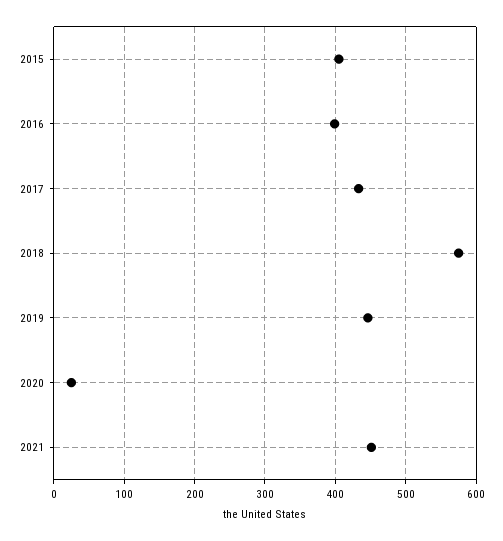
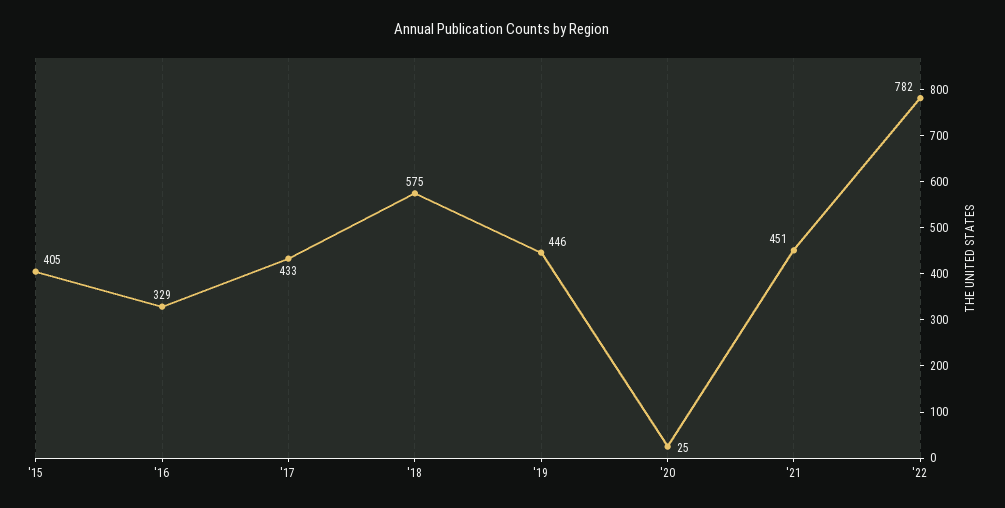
2016: 400 -> 329
'22: none -> 782

